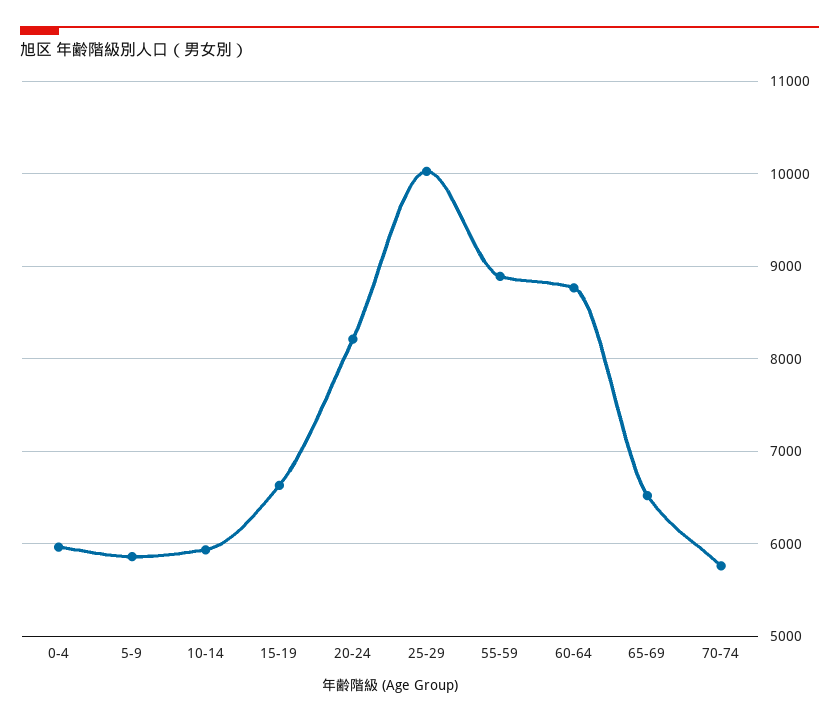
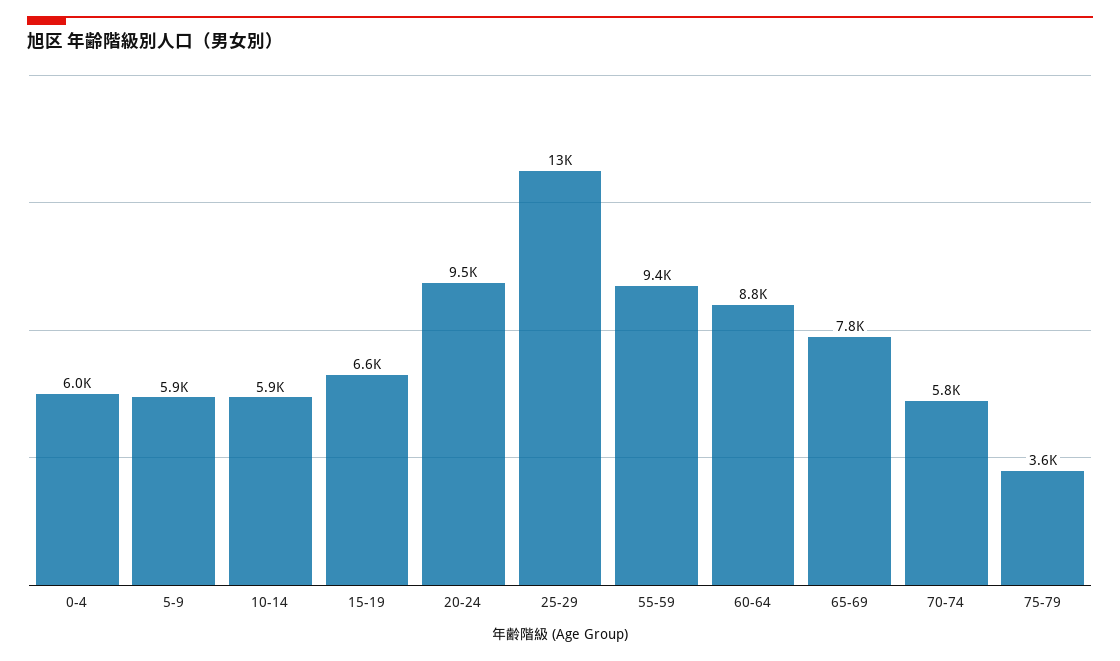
20-24: 8200 -> 9500
25-29: 10000 -> 13000
55-59: 8900 -> 9400
65-69: 6500 -> 7800
75-79: none -> 3600

